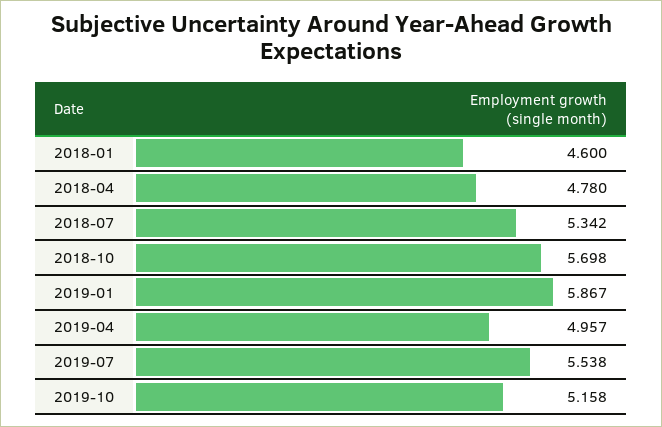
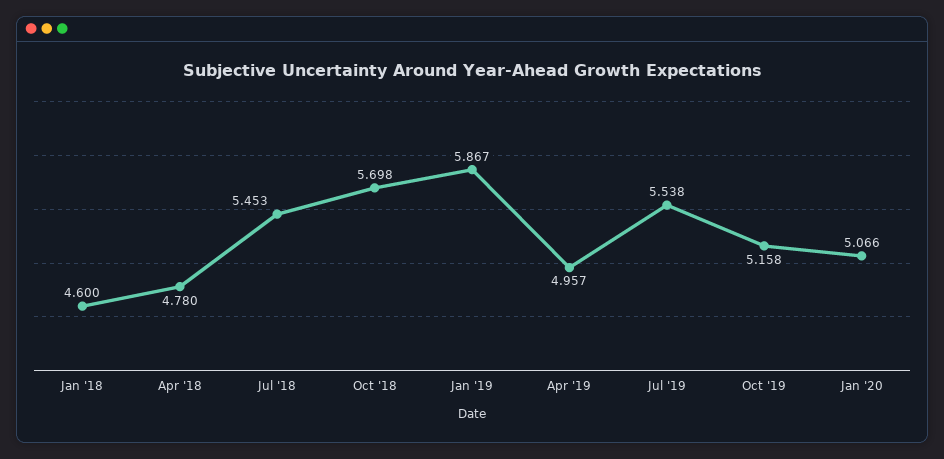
2018-07: 5.342 -> 5.453
Jan '20: none -> 5.066

